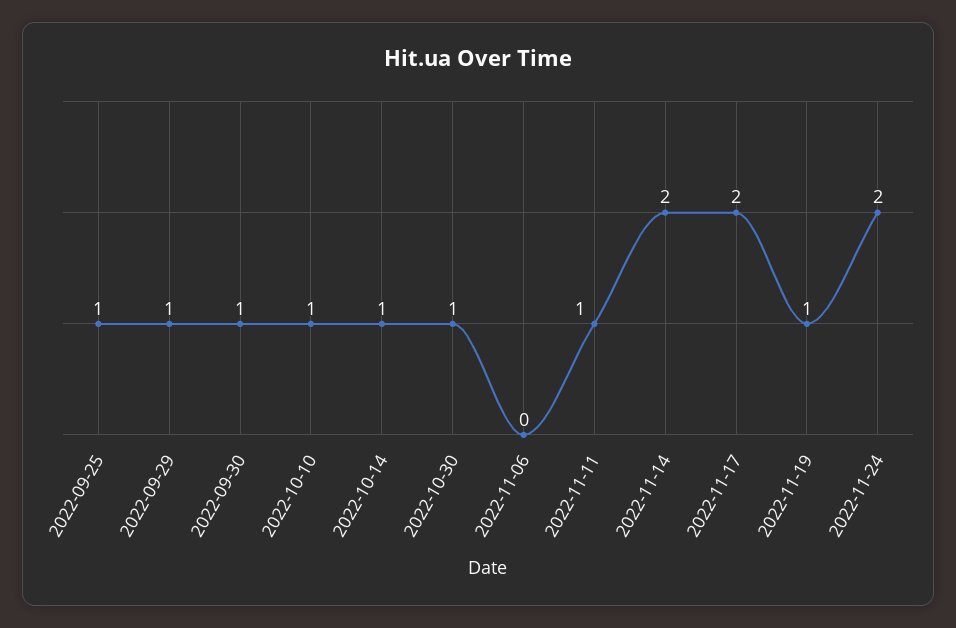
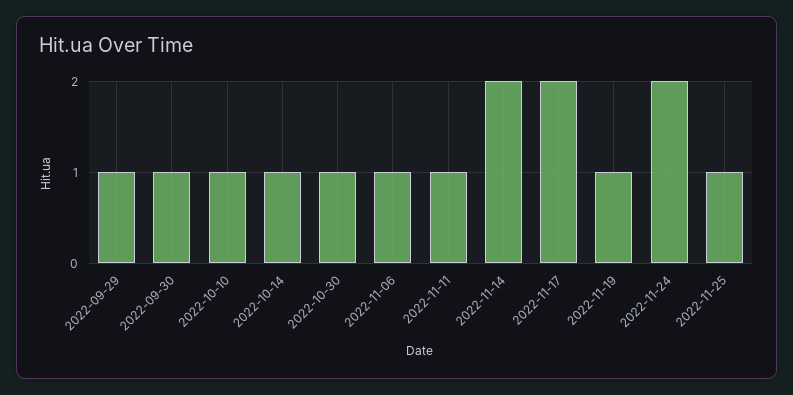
2022-09-25: 1 -> none
2022-11-06: 0 -> 1
2022-11-25: none -> 1

